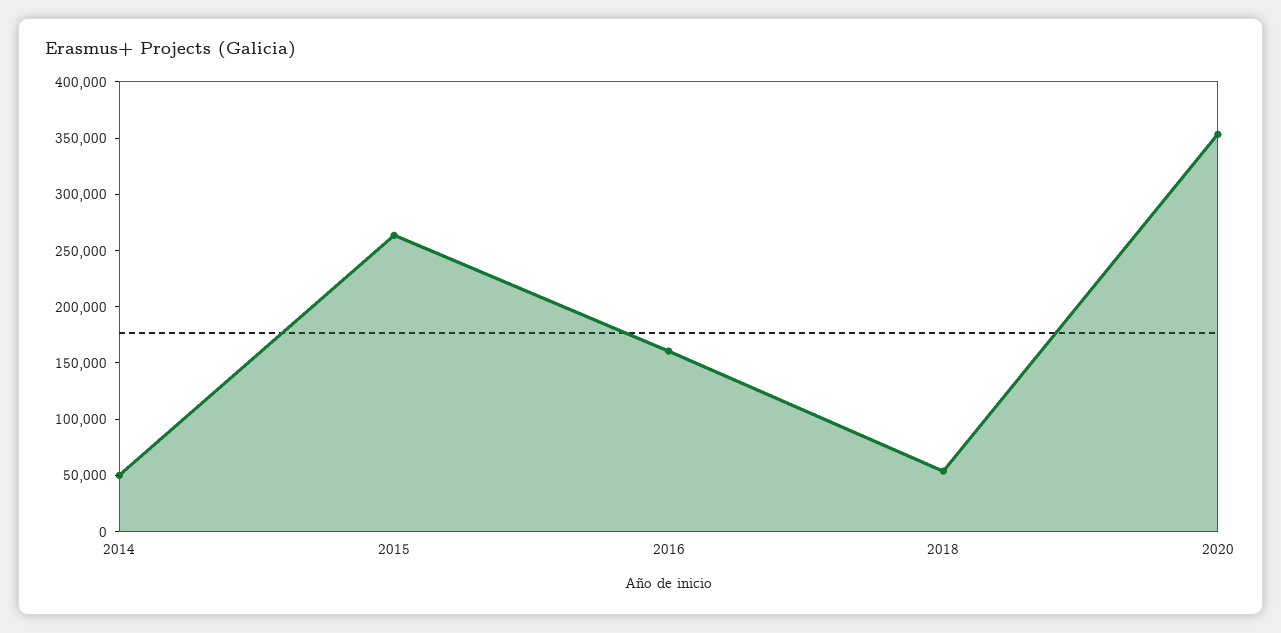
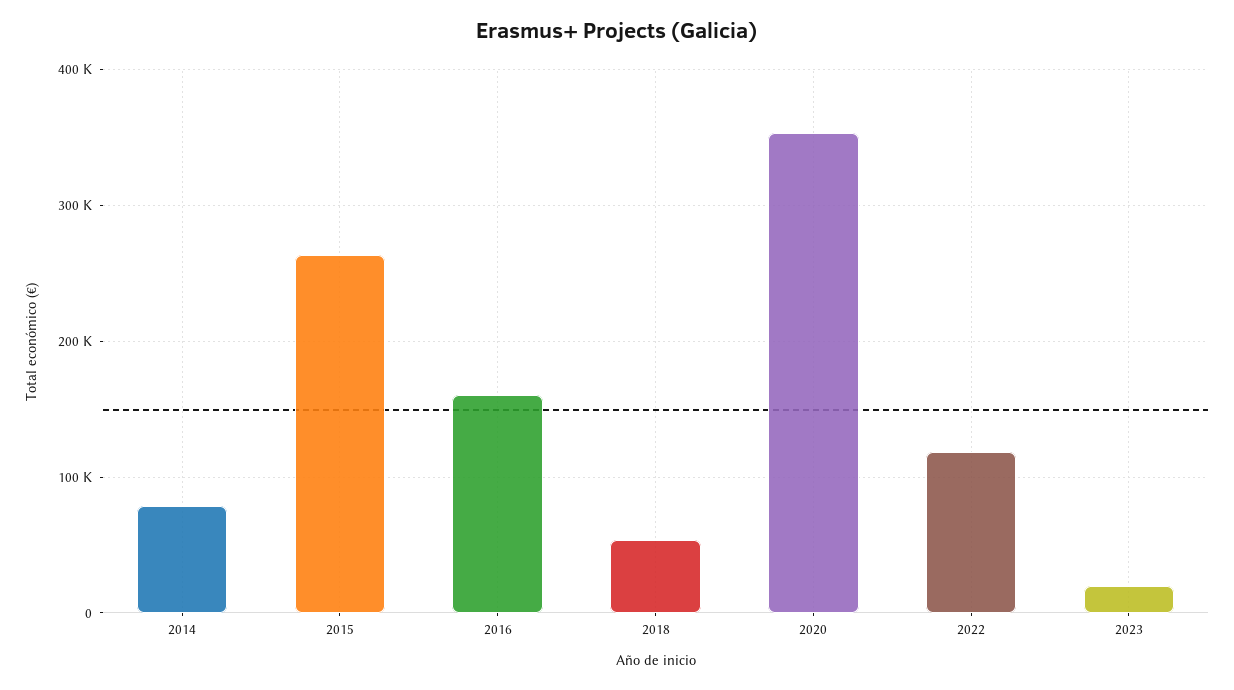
2014: 50000 -> 80000
2022: none -> 120000
2023: none -> 20000

